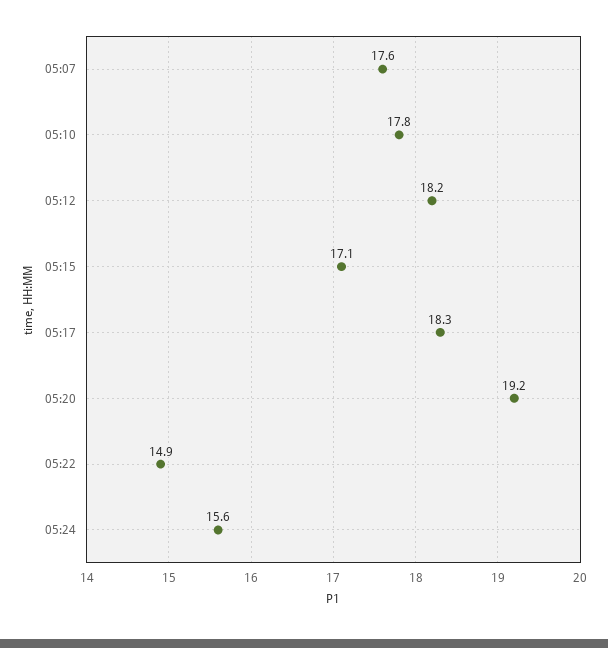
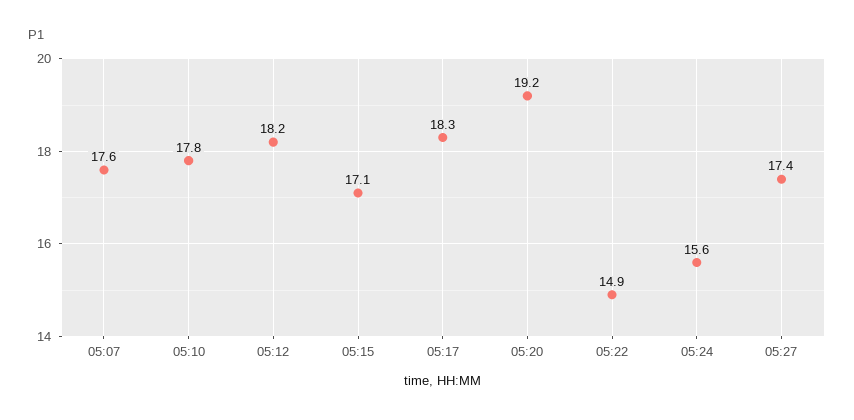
05:27: none -> 17.4

